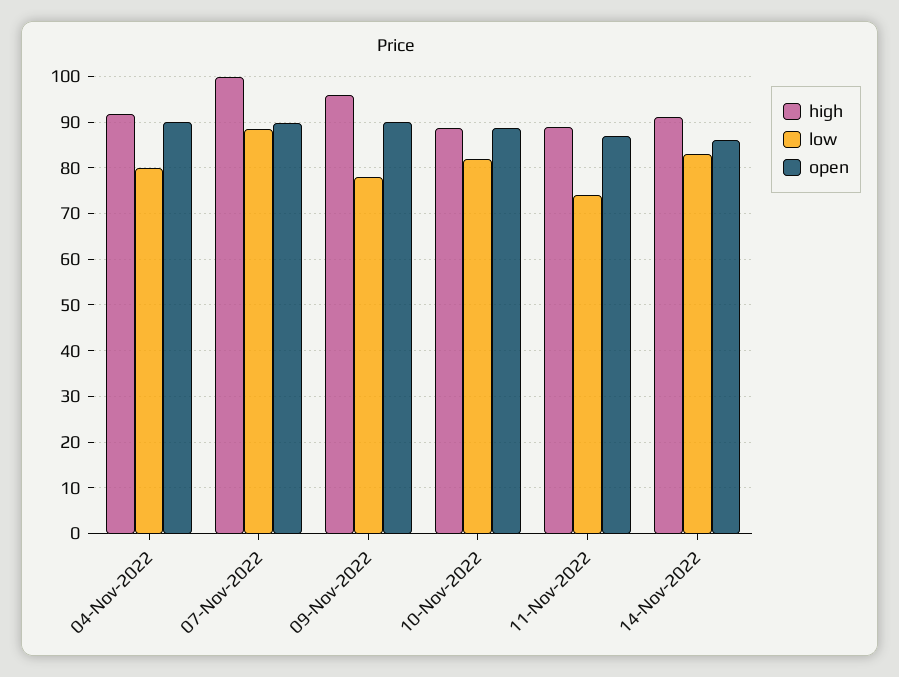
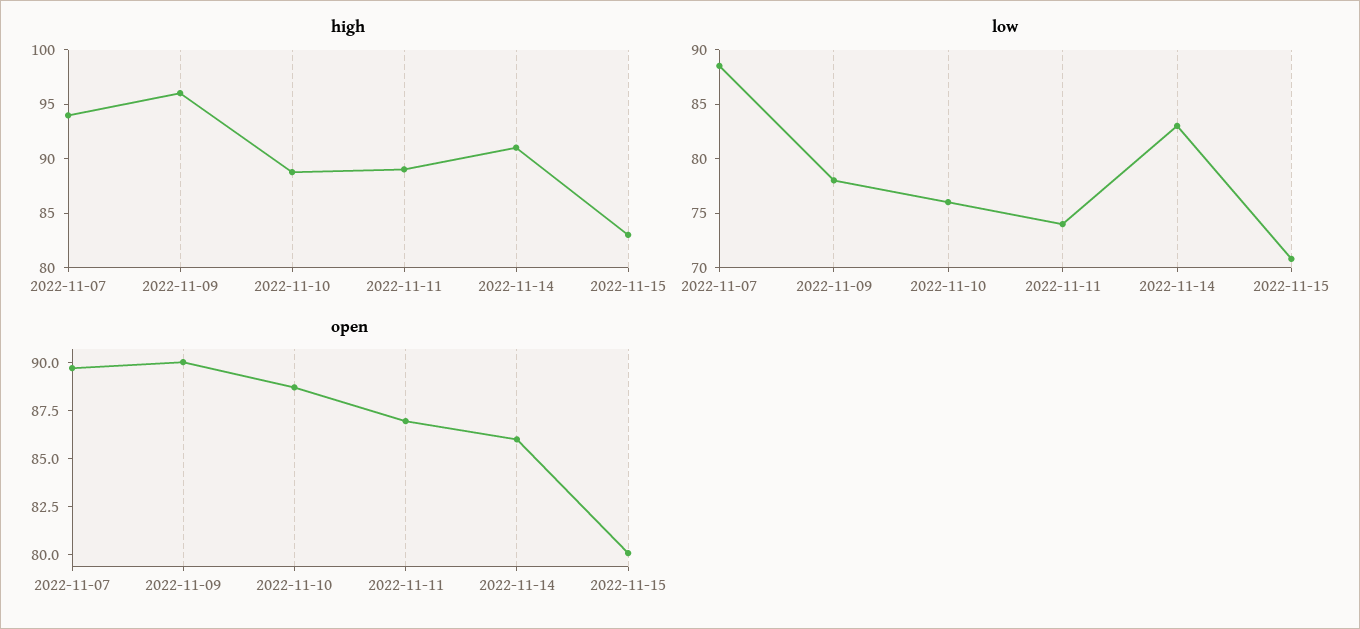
high, 04-Nov-2022: 92 -> none
low, 04-Nov-2022: 80 -> none
open, 04-Nov-2022: 90 -> none
high, 07-Nov-2022: 100 -> 94
low, 10-Nov-2022: 82 -> 76
high, 2022-11-15: none -> 83
low, 2022-11-15: none -> 71
open, 2022-11-15: none -> 80

